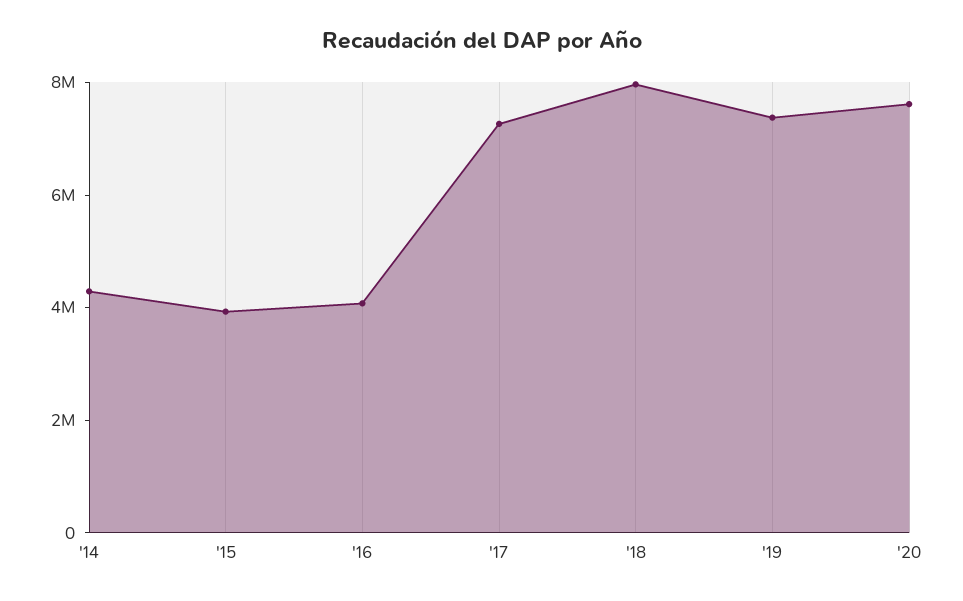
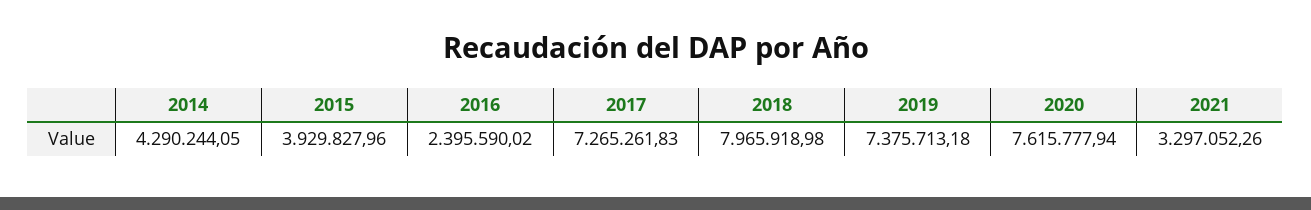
'16: 4000000 -> 2395590.02
2021: none -> 3297052.26

